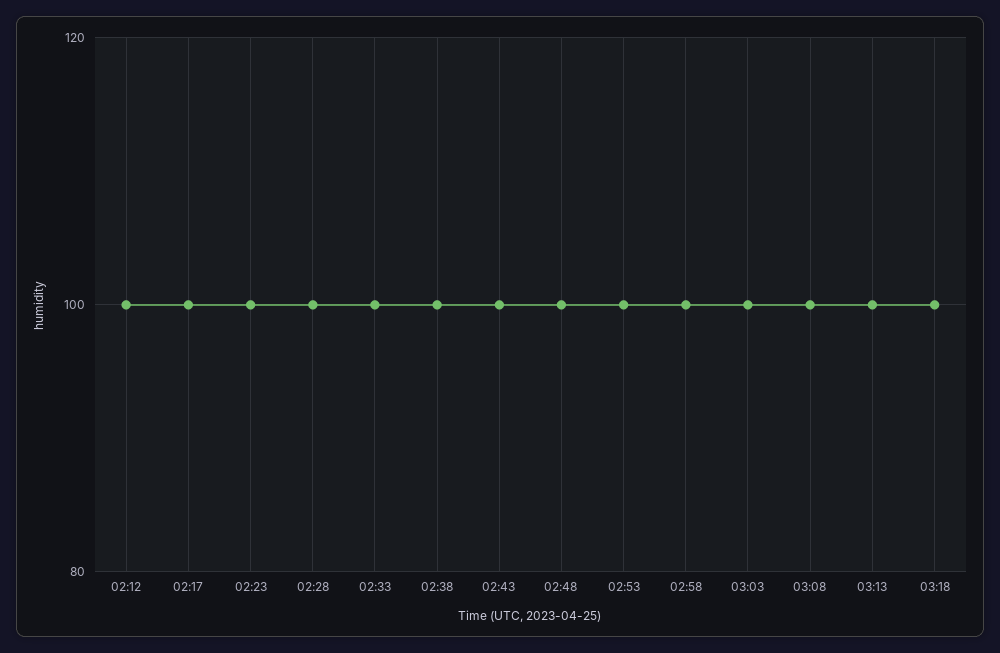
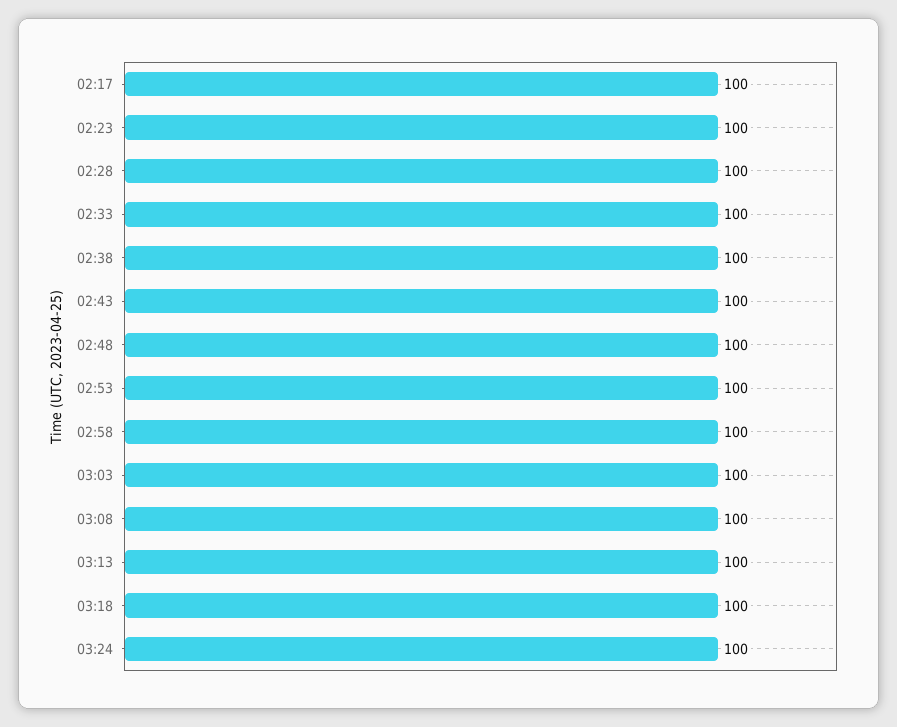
02:12: 100 -> none
03:24: none -> 100

